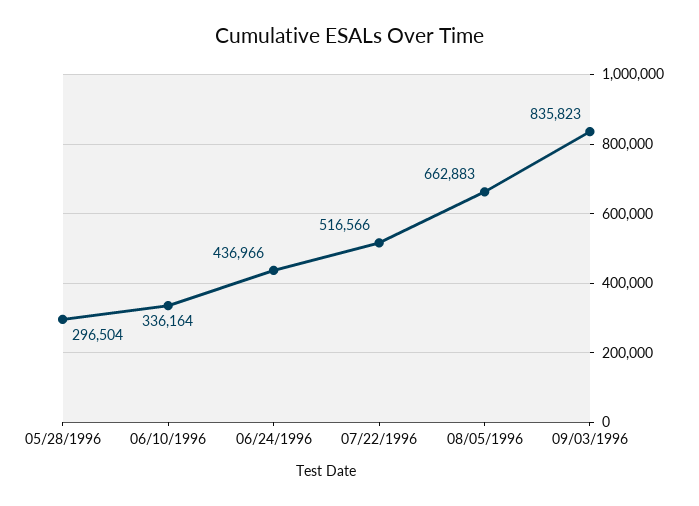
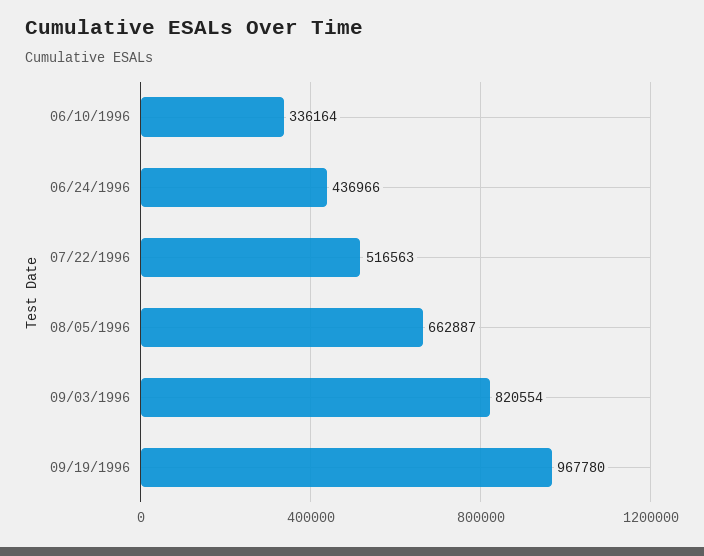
05/28/1996: 296504 -> none
07/22/1996: 516566 -> 516563
08/05/1996: 662883 -> 662887
09/03/1996: 835823 -> 820554
09/19/1996: none -> 967780

